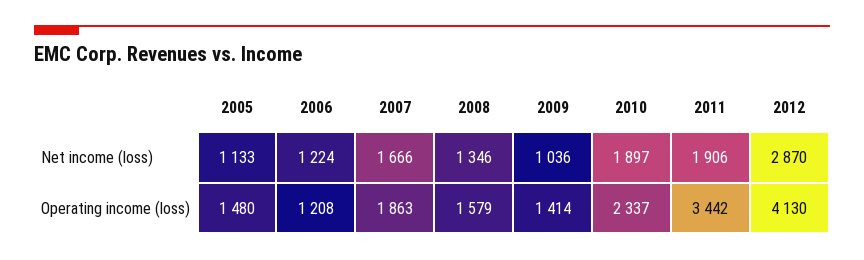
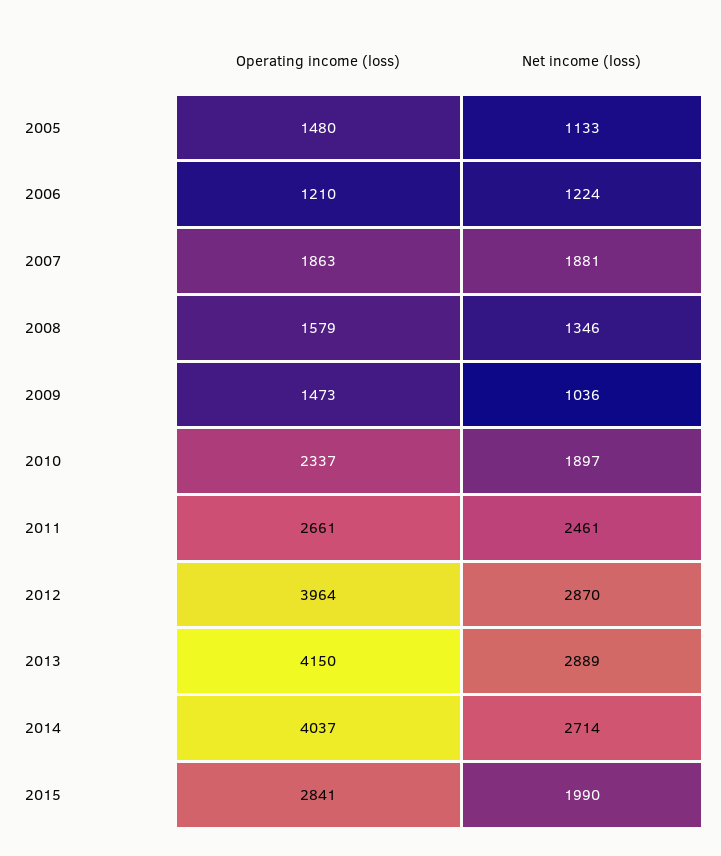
2007, Net income (loss): 1666 -> 1881
2011, Net income (loss): 1906 -> 2461
2006, Operating income (loss): 1208 -> 1210
2009, Operating income (loss): 1414 -> 1473
2011, Operating income (loss): 3442 -> 2661
2012, Operating income (loss): 4130 -> 3964
2013, Operating income (loss): none -> 4150
2013, Net income (loss): none -> 2889
2014, Operating income (loss): none -> 4037
2014, Net income (loss): none -> 2714
2015, Operating income (loss): none -> 2841
2015, Net income (loss): none -> 1990

